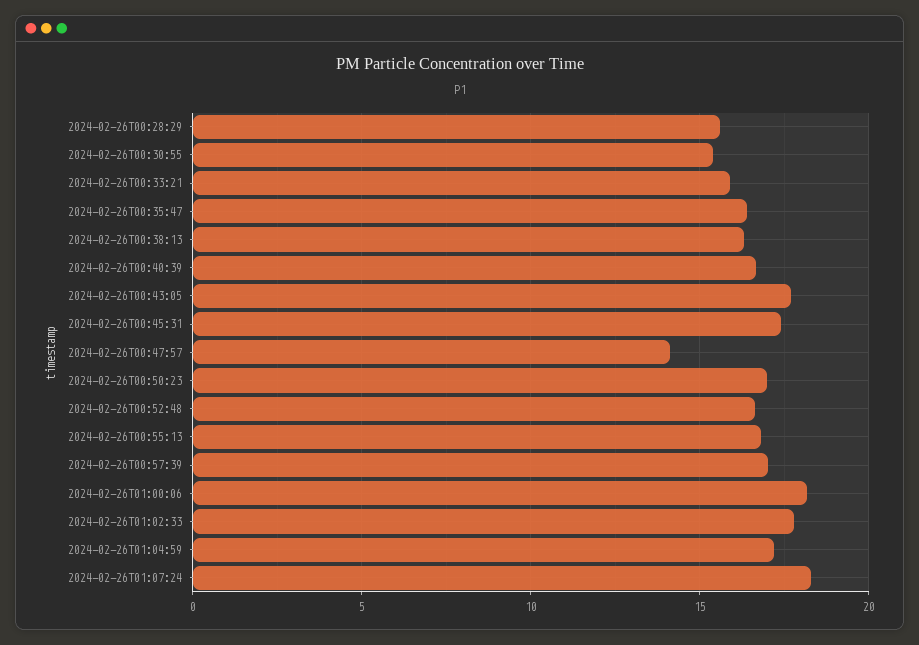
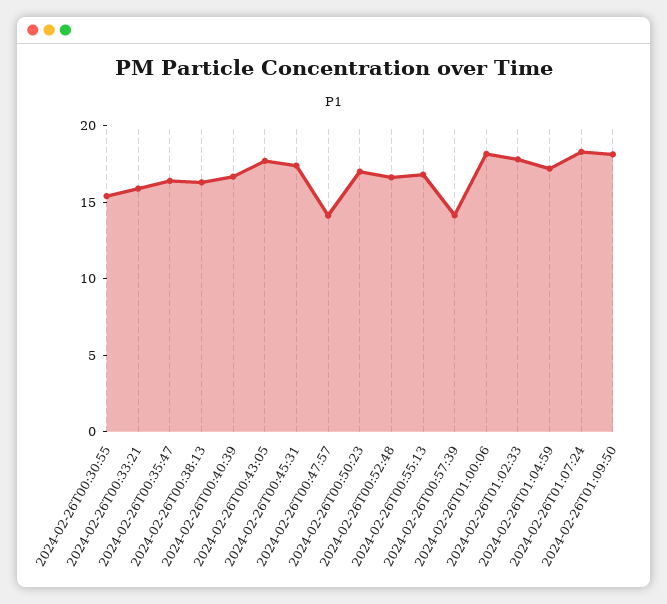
2024-02-26T00:28:29: 15.5 -> none
2024-02-26T00:57:39: 17 -> 14
2024-02-26T01:09:50: none -> 18

